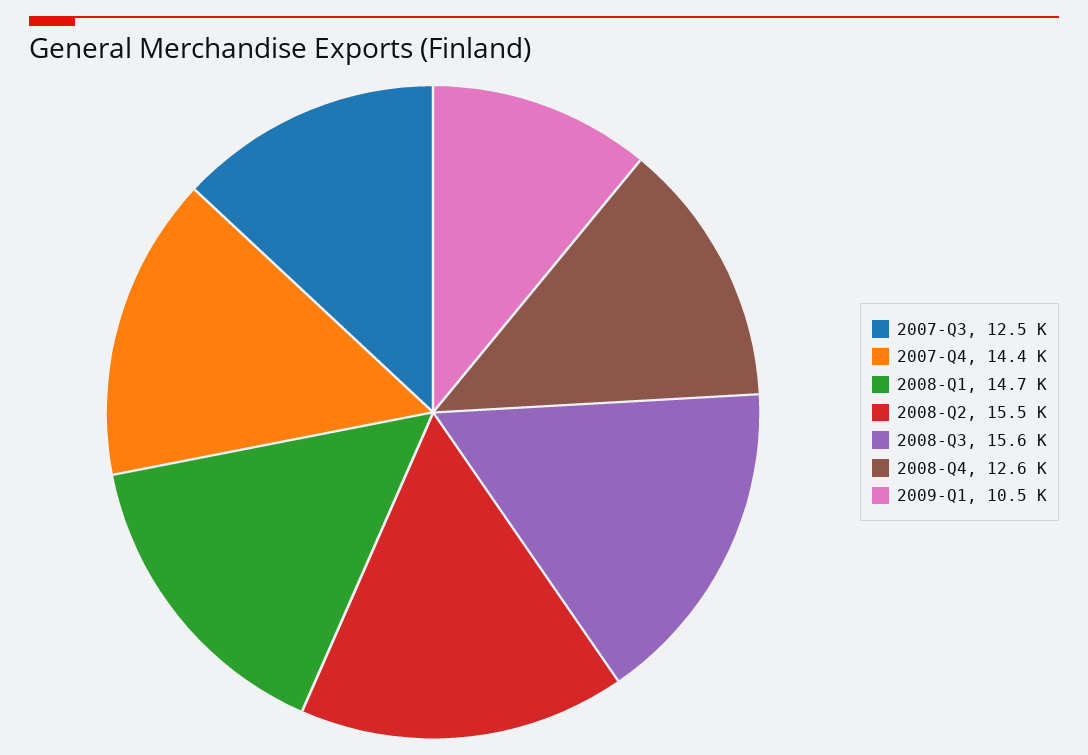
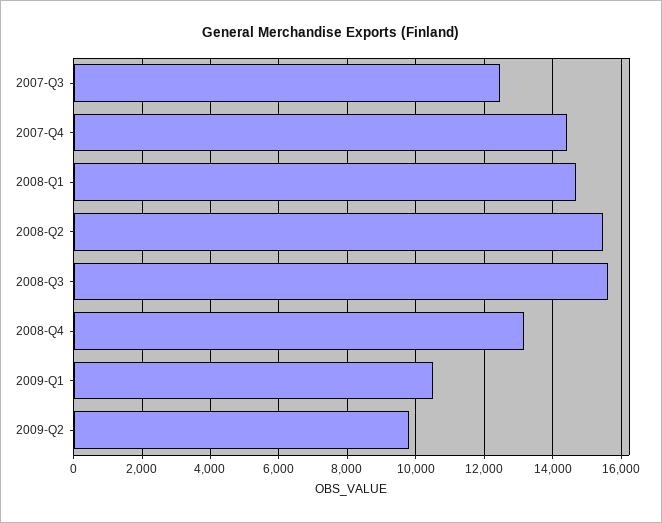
2008-Q4: 12600 -> 13200
2009-Q2: none -> 9800

